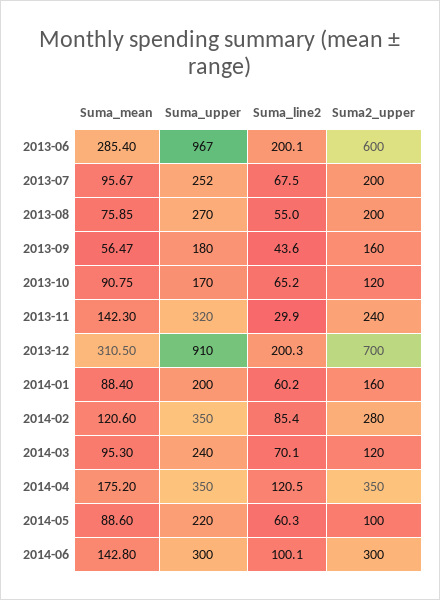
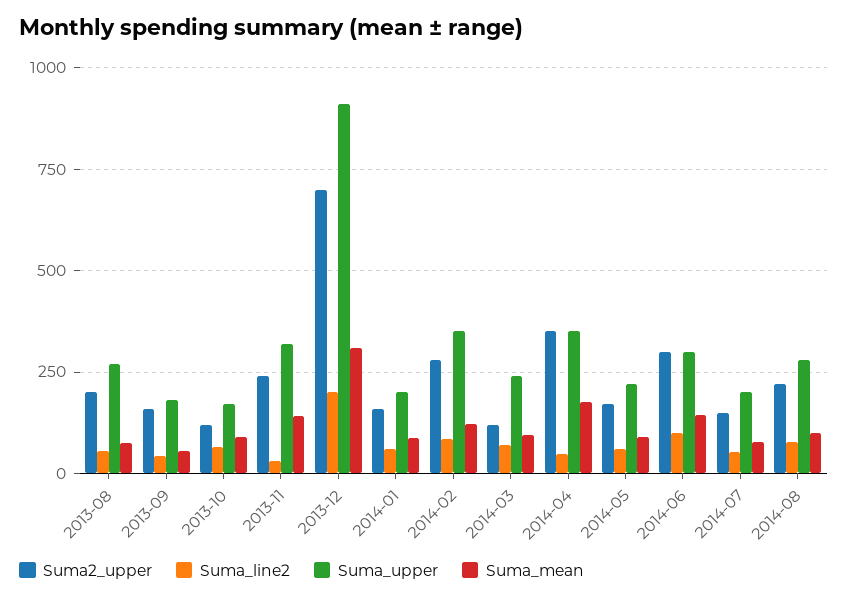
Suma_mean, 2013-06: 285.4 -> none
Suma_upper, 2013-06: 967 -> none
Suma_line2, 2013-06: 200.1 -> none
Suma2_upper, 2013-06: 600 -> none
Suma_mean, 2013-07: 95.67 -> none
Suma_upper, 2013-07: 252 -> none
Suma_line2, 2013-07: 67.5 -> none
Suma2_upper, 2013-07: 200 -> none
Suma_line2, 2014-04: 120.5 -> 50
Suma2_upper, 2014-05: 100 -> 175
Suma2_upper, 2014-07: none -> 150
Suma_line2, 2014-07: none -> 50
Suma_upper, 2014-07: none -> 200
Suma_mean, 2014-07: none -> 75
Suma2_upper, 2014-08: none -> 225
Suma_line2, 2014-08: none -> 75
Suma_upper, 2014-08: none -> 275
Suma_mean, 2014-08: none -> 100

